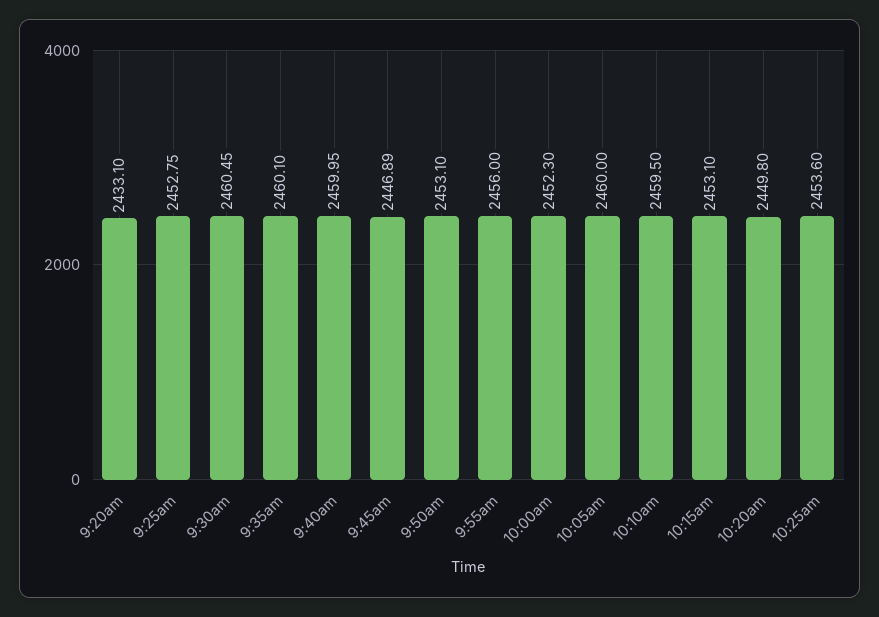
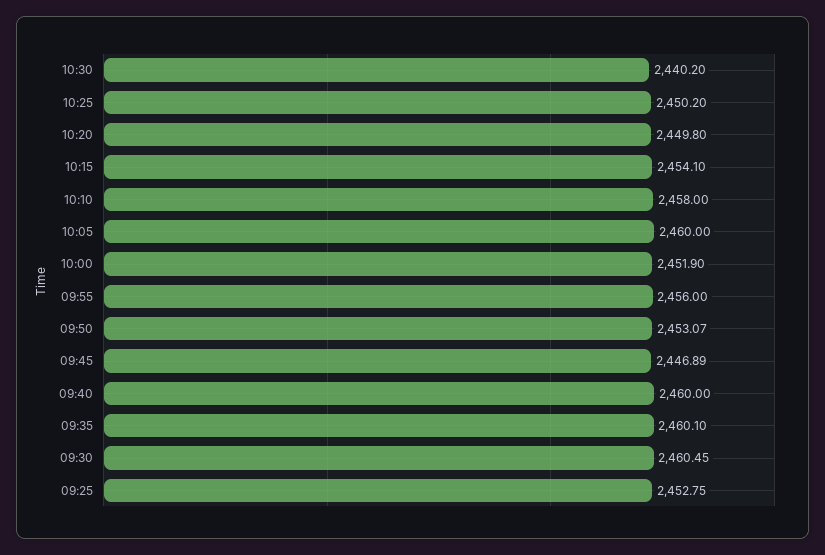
9:20am: 2433.1 -> none
9:40am: 2459.95 -> 2460
9:50am: 2453.1 -> 2453.07
10:00am: 2452.3 -> 2451.9
10:10am: 2459.5 -> 2458
10:15am: 2453.1 -> 2454.1
10:25am: 2453.6 -> 2450.2
10:30: none -> 2440.2

